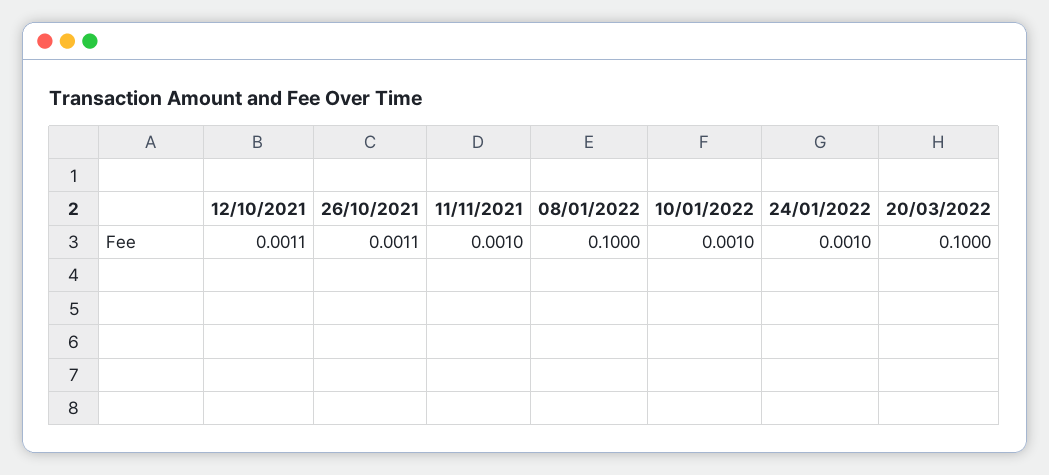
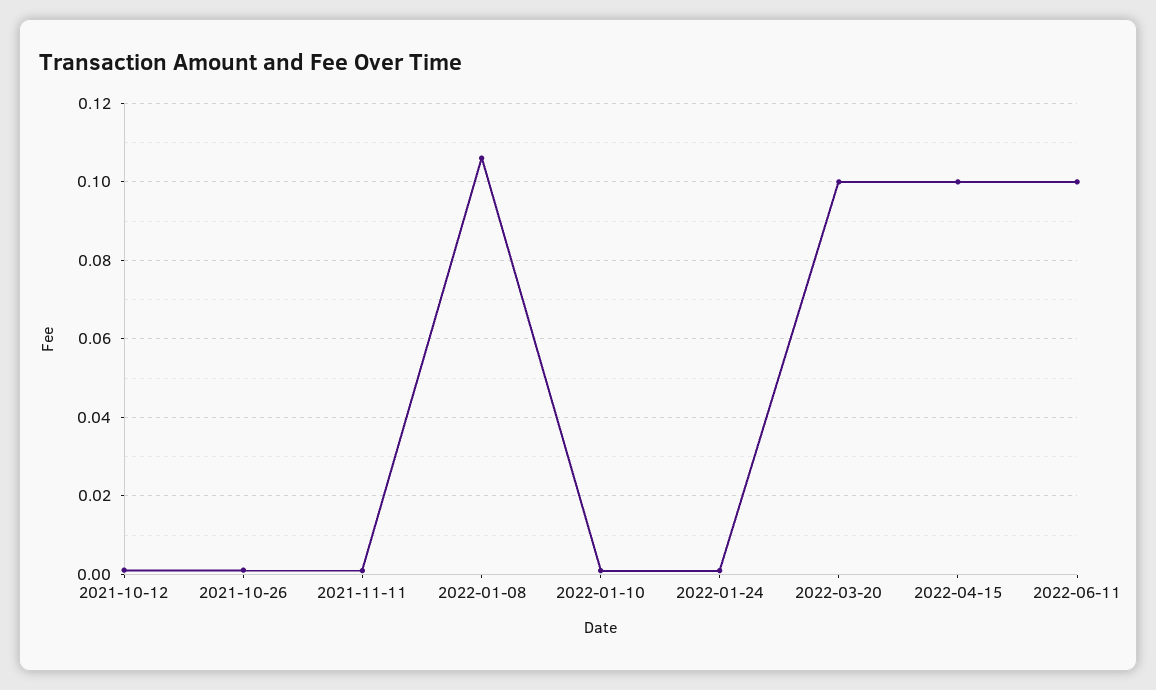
08/01/2022: 0.1 -> 0.106
2022-04-15: none -> 0.1
2022-06-11: none -> 0.1

